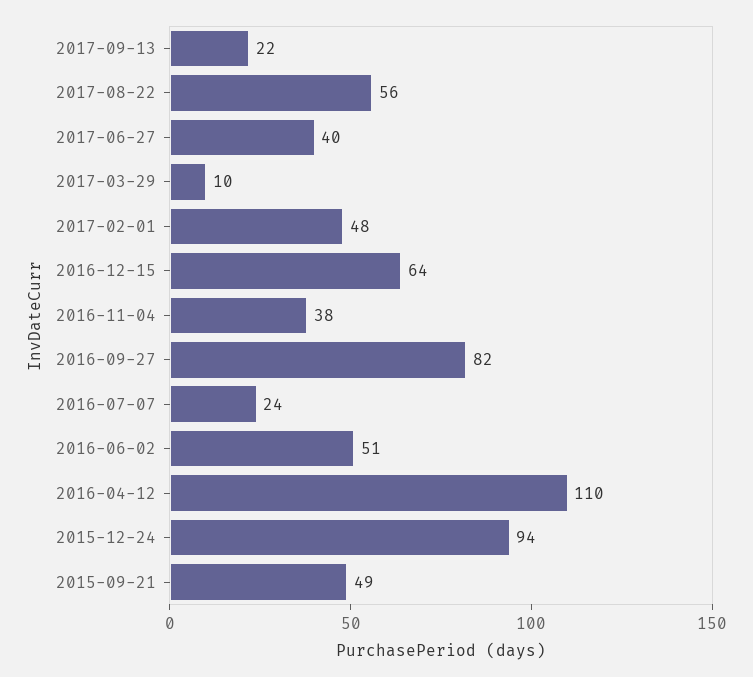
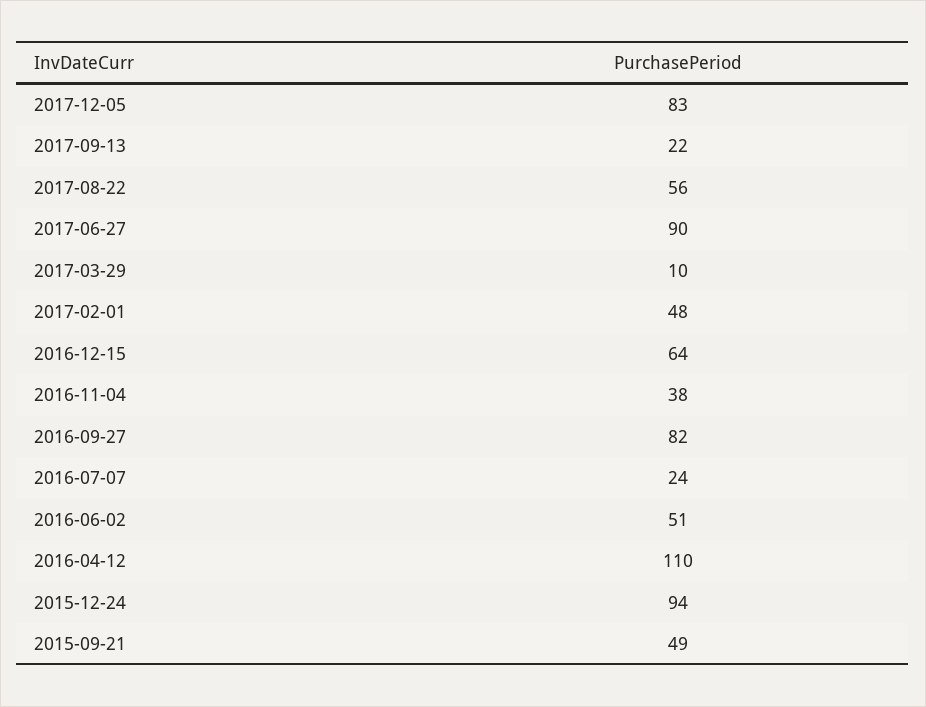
2017-06-27: 40 -> 90
2017-12-05: none -> 83

